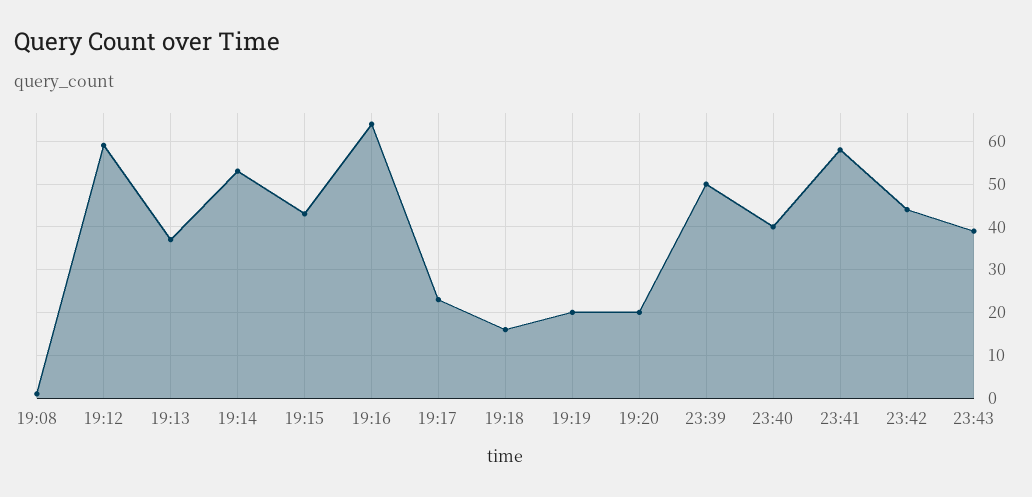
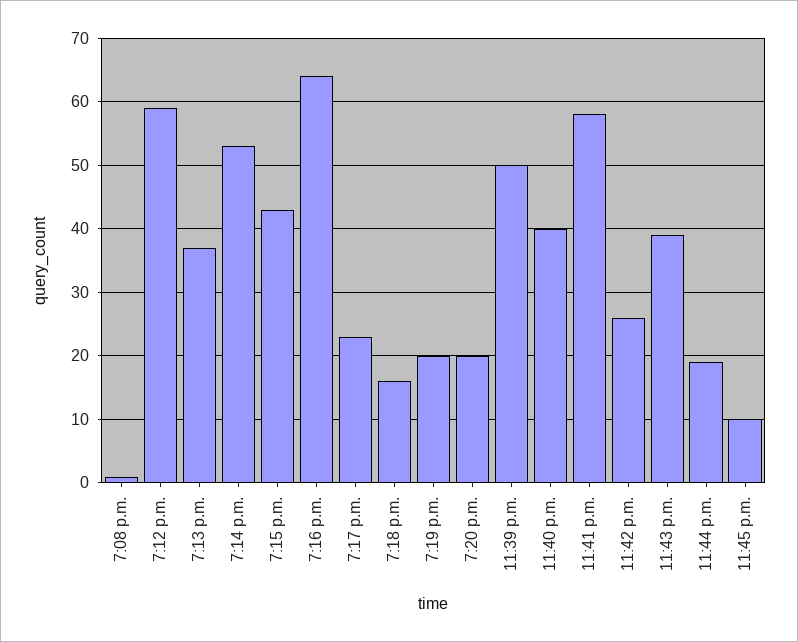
23:42: 45 -> 26
11:44 p.m.: none -> 19
11:45 p.m.: none -> 10

